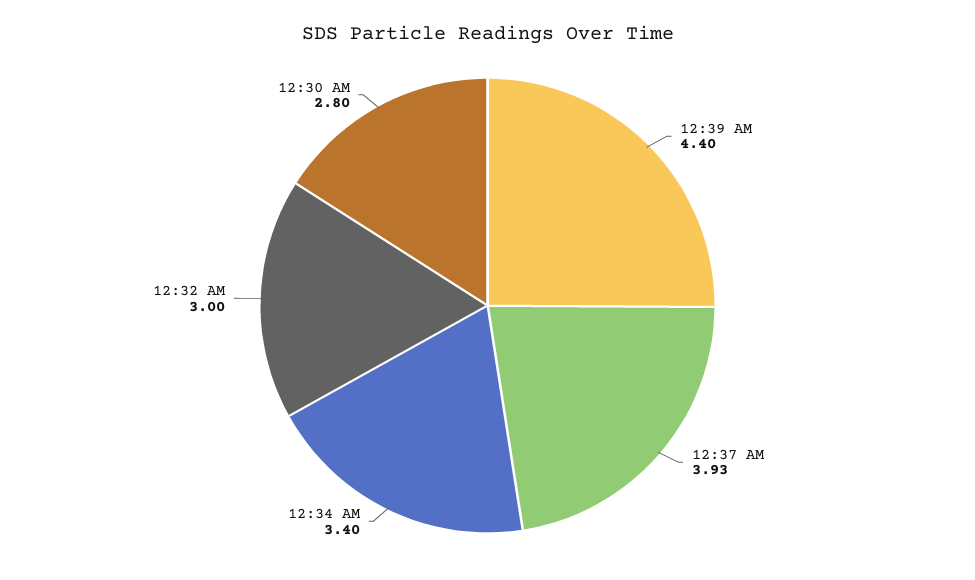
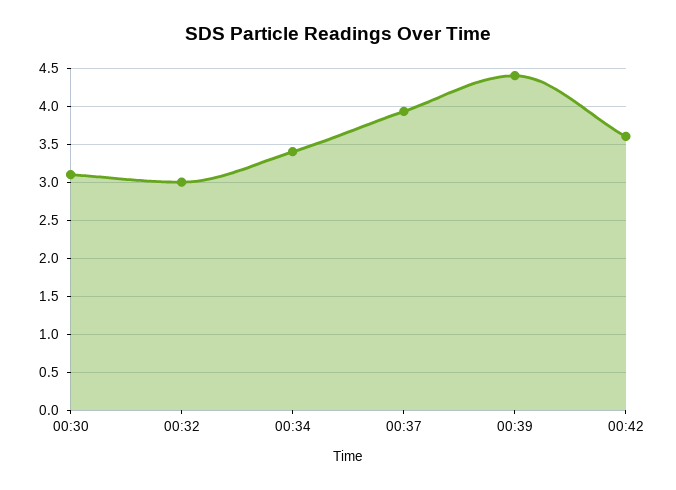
12:30 AM: 2.8 -> 3.1
00:42: none -> 3.6

